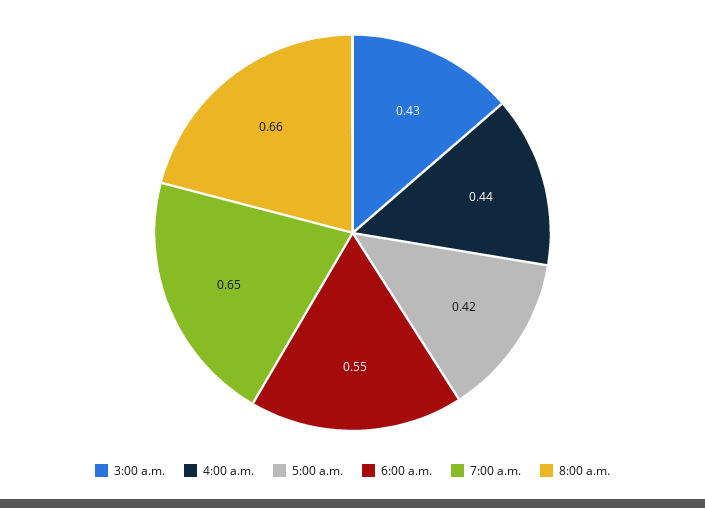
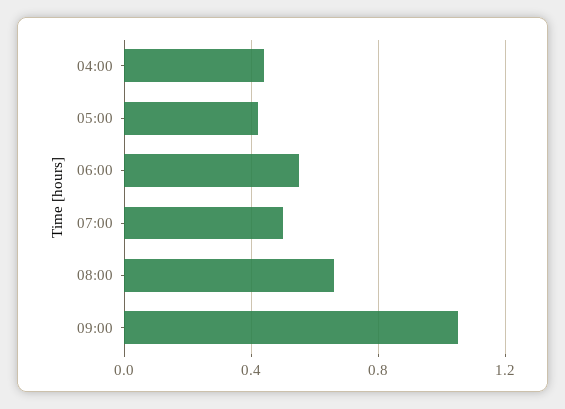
3:00 a.m.: 0.43 -> none
7:00 a.m.: 0.65 -> 0.5
09:00: none -> 1.05

